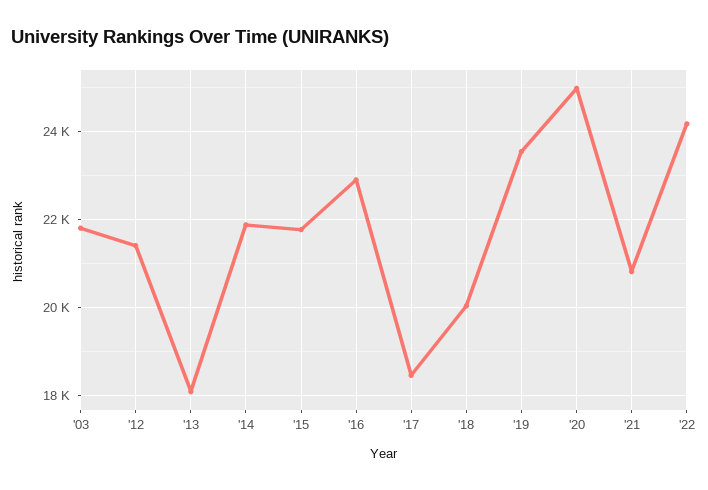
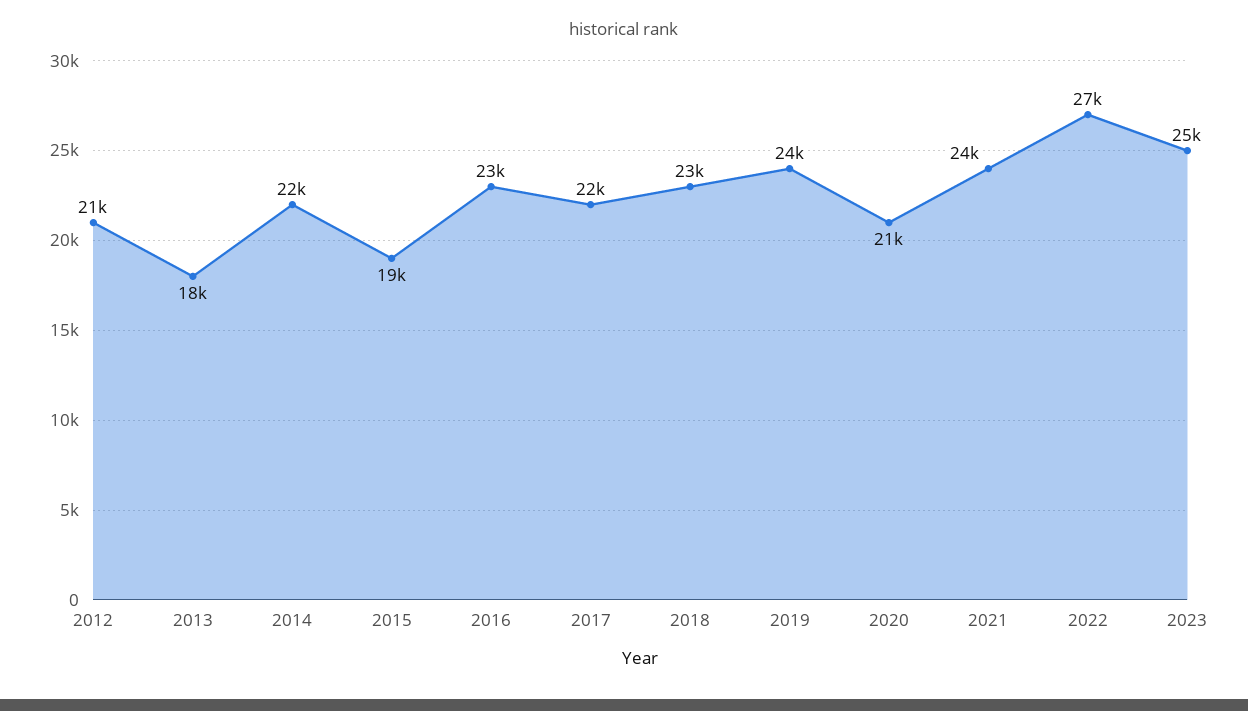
'03: 21800 -> none
'15: 21800 -> 19000
'17: 18400 -> 22000
'18: 20000 -> 23000
'20: 25000 -> 21000
'21: 20800 -> 24000
'22: 24200 -> 27000
2023: none -> 25000

